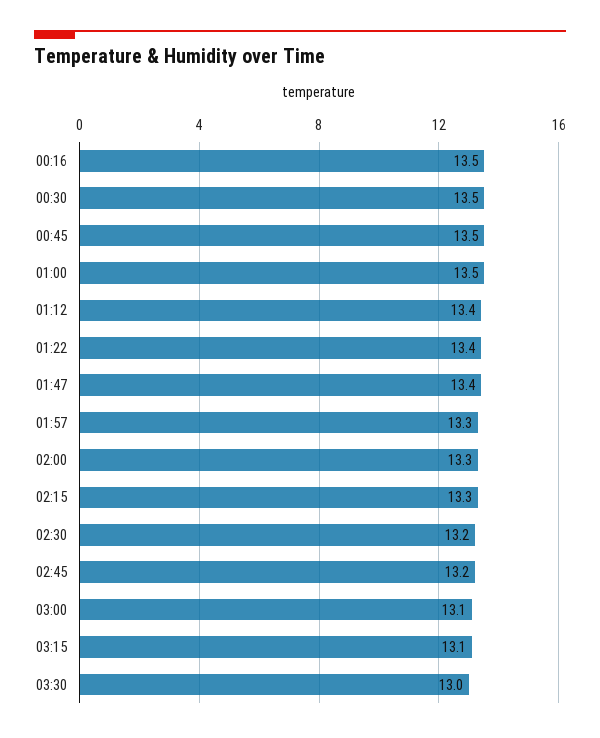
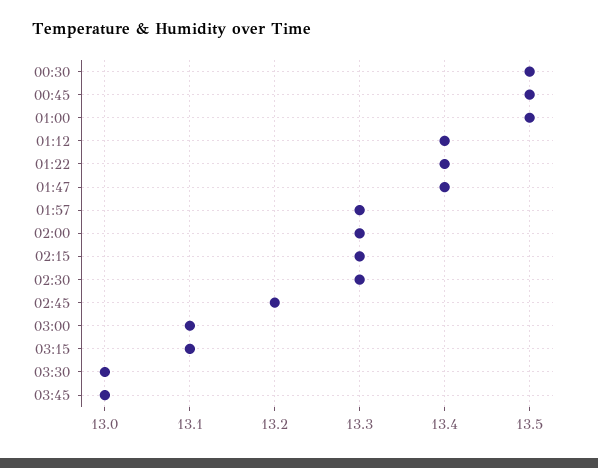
00:16: 13.5 -> none
02:30: 13.2 -> 13.3
03:45: none -> 13

